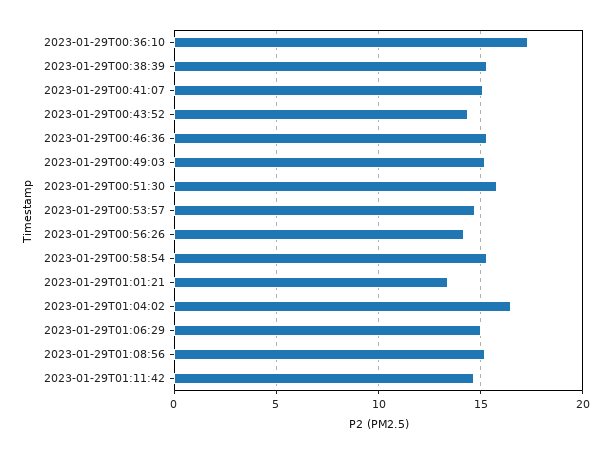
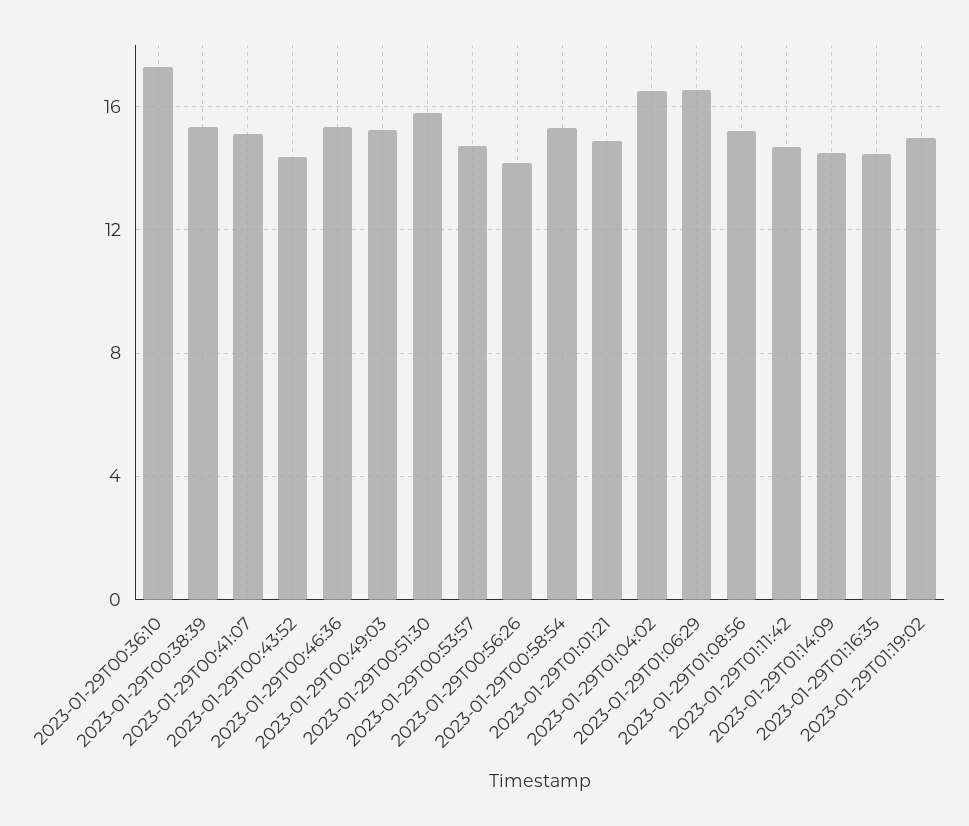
2023-01-29T01:01:21: 13.5 -> 15
2023-01-29T01:06:29: 15 -> 16.5
2023-01-29T01:14:09: none -> 14.5
2023-01-29T01:16:35: none -> 14.5
2023-01-29T01:19:02: none -> 15

